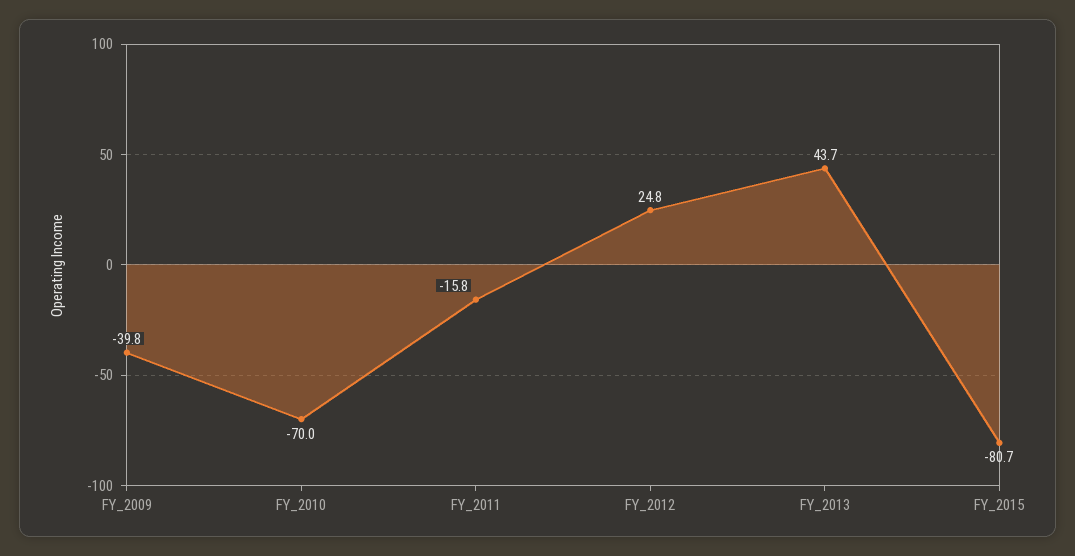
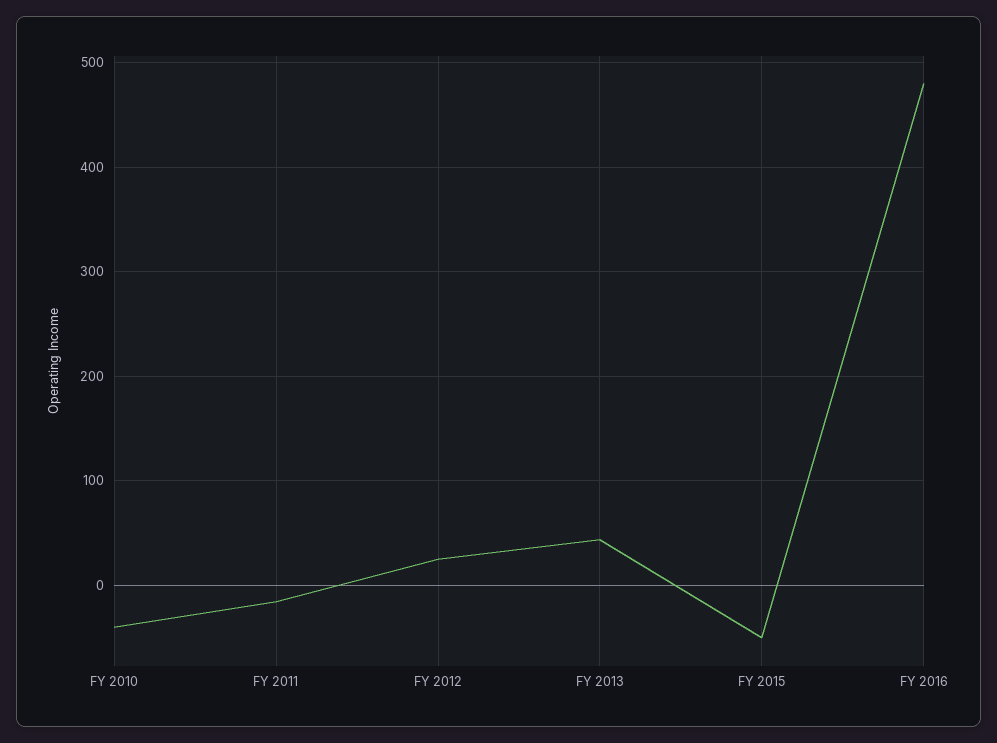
FY_2009: -39.8 -> none
FY_2010: -70 -> -40
FY_2015: -80.7 -> -50
FY 2016: none -> 480

